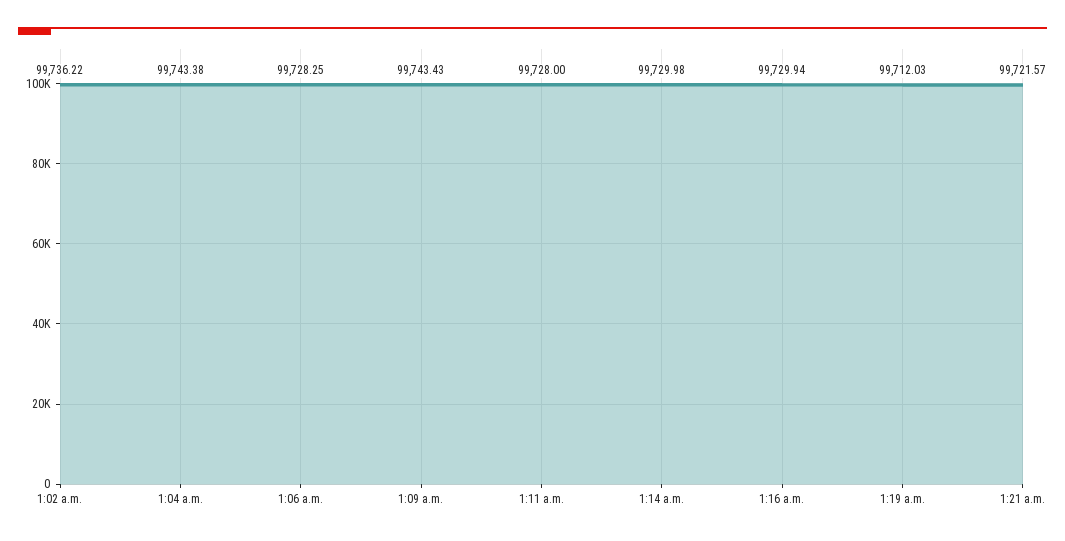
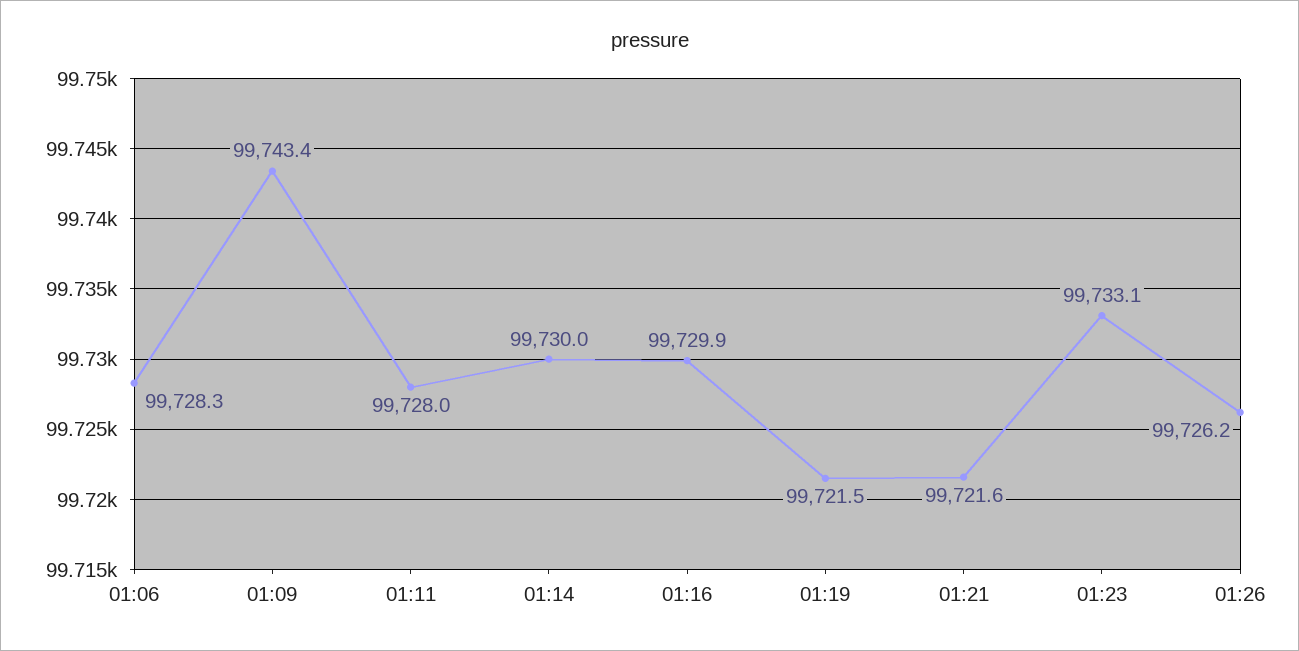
1:02 a.m.: 99736.22 -> none
1:04 a.m.: 99743.38 -> none
1:19 a.m.: 99712.03 -> 99721.5
01:23: none -> 99733.1
01:26: none -> 99726.2

